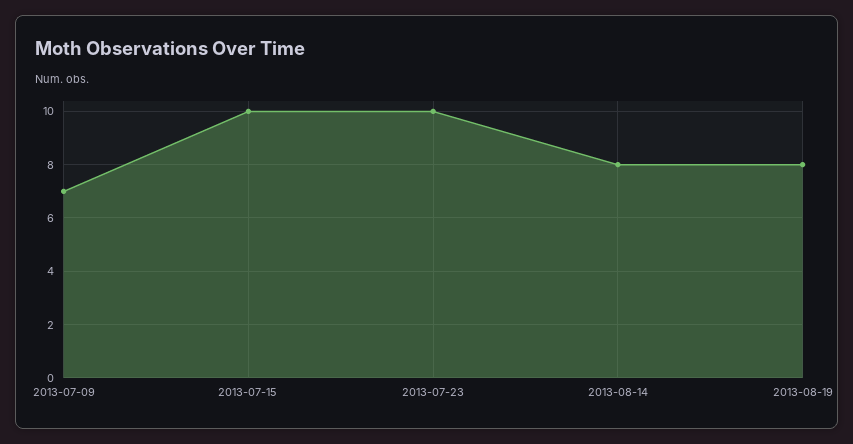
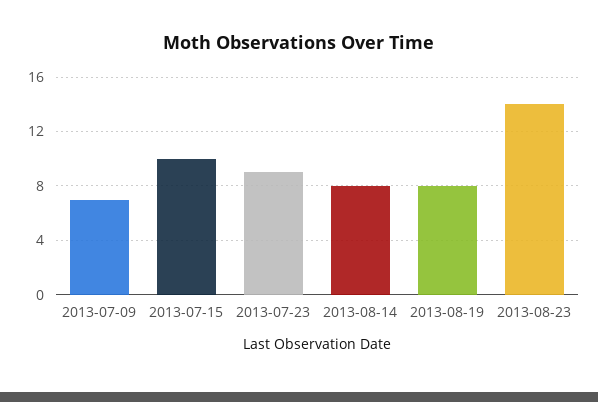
2013-07-23: 10 -> 9
2013-08-23: none -> 14

